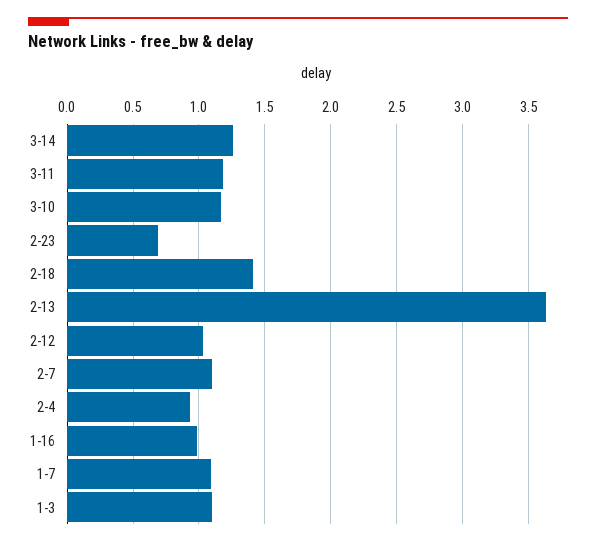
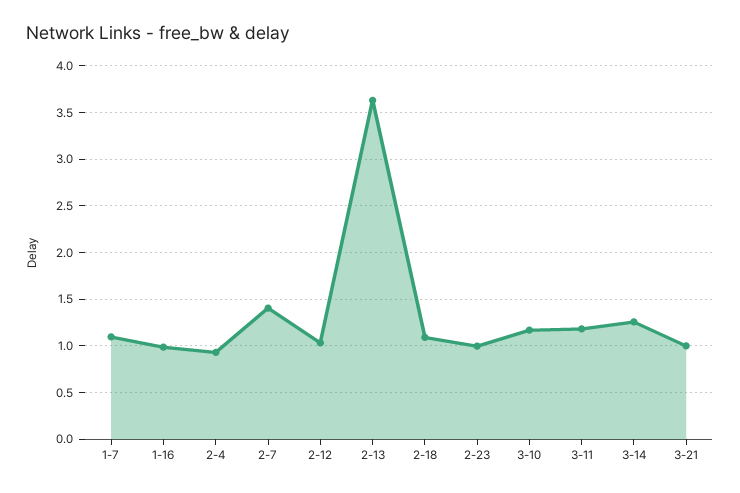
2-23: 0.7 -> 1
2-18: 1.4 -> 1.1
2-7: 1.1 -> 1.4
1-3: 1.1 -> none
3-21: none -> 1

